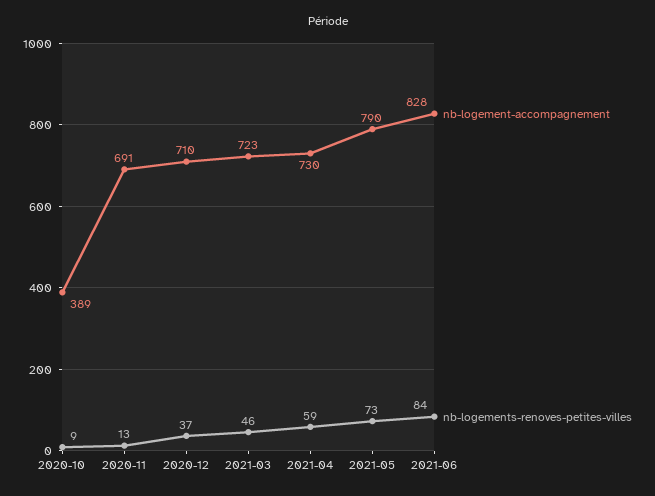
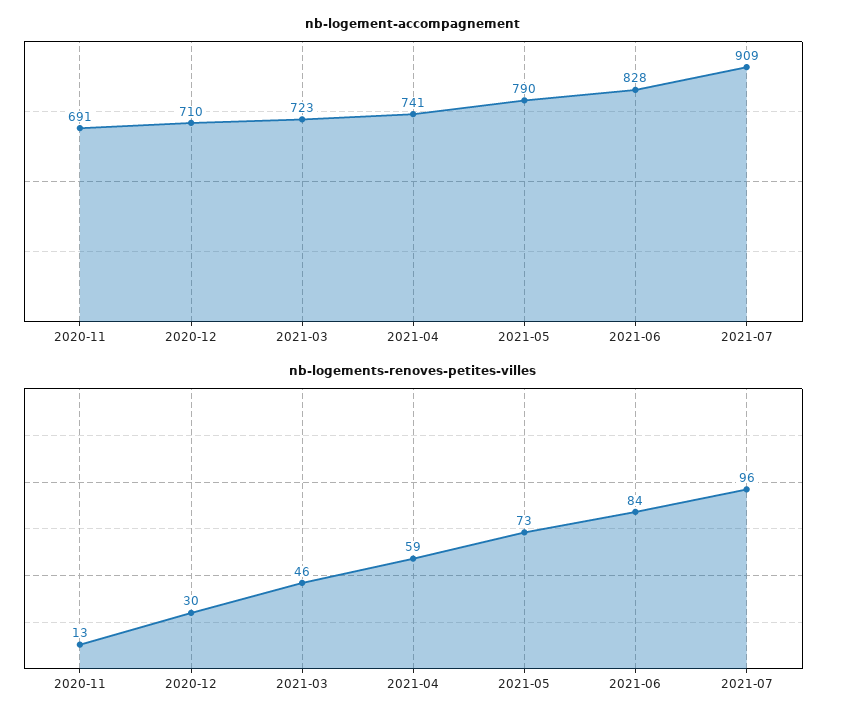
nb-logement-accompagnement, 2020-10: 389 -> none
nb-logements-renoves-petites-villes, 2020-10: 9 -> none
nb-logements-renoves-petites-villes, 2020-12: 37 -> 30
nb-logement-accompagnement, 2021-04: 730 -> 741
nb-logement-accompagnement, 2021-07: none -> 909
nb-logements-renoves-petites-villes, 2021-07: none -> 96

